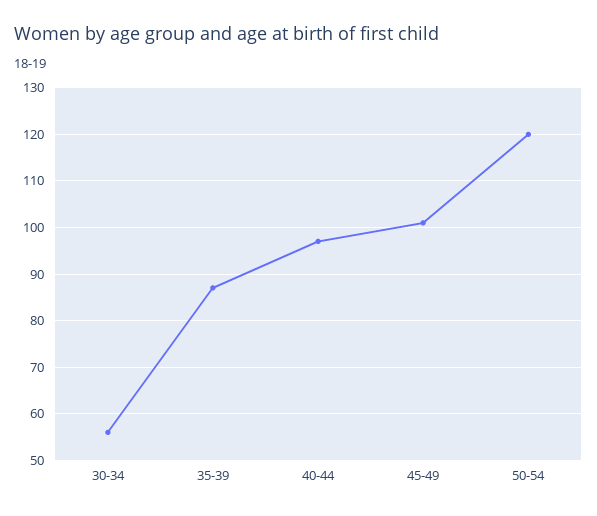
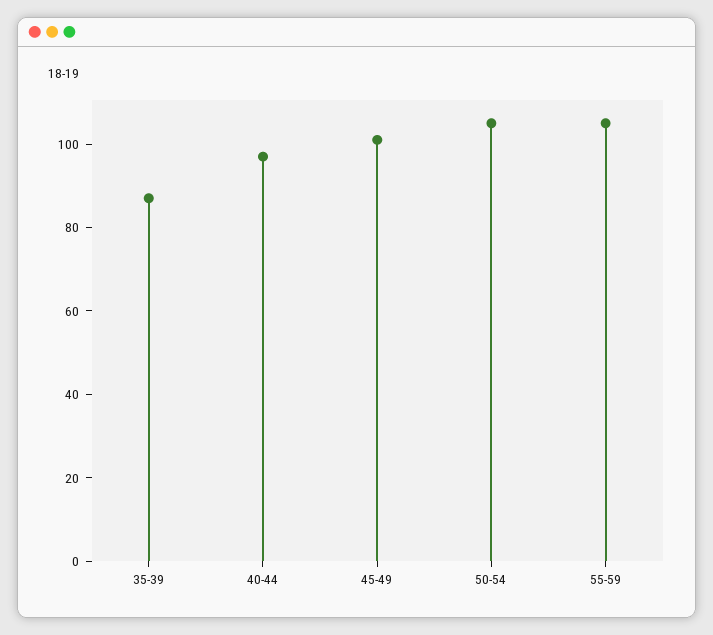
30-34: 55 -> none
50-54: 120 -> 105
55-59: none -> 105

